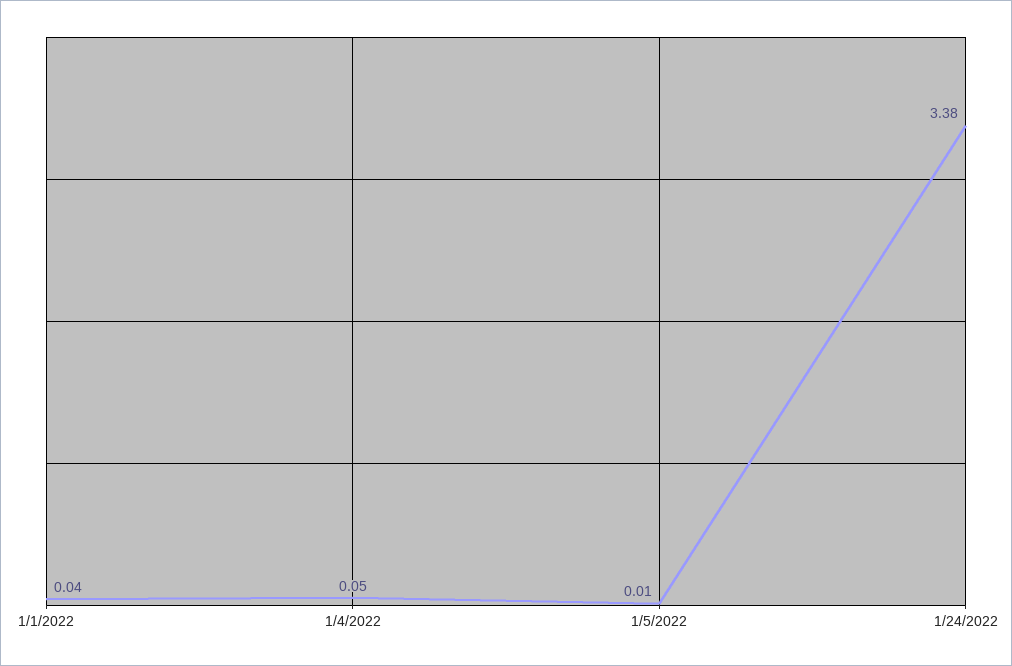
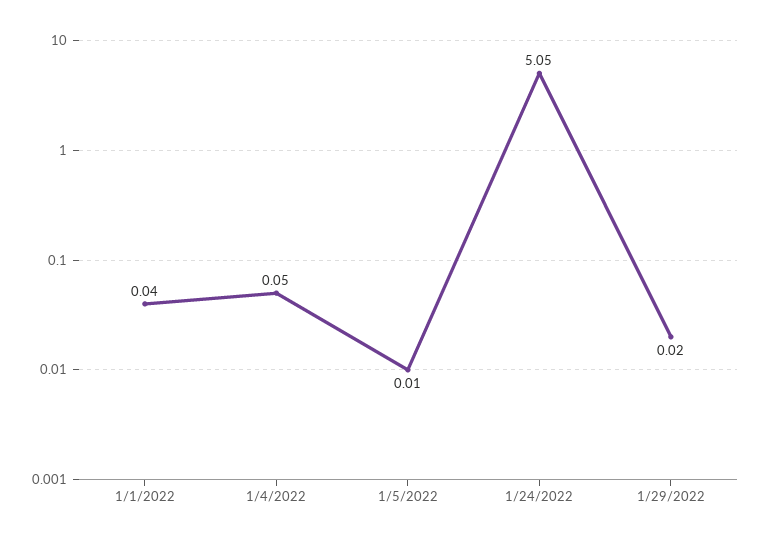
1/24/2022: 3.38 -> 5.05
1/29/2022: none -> 0.02

